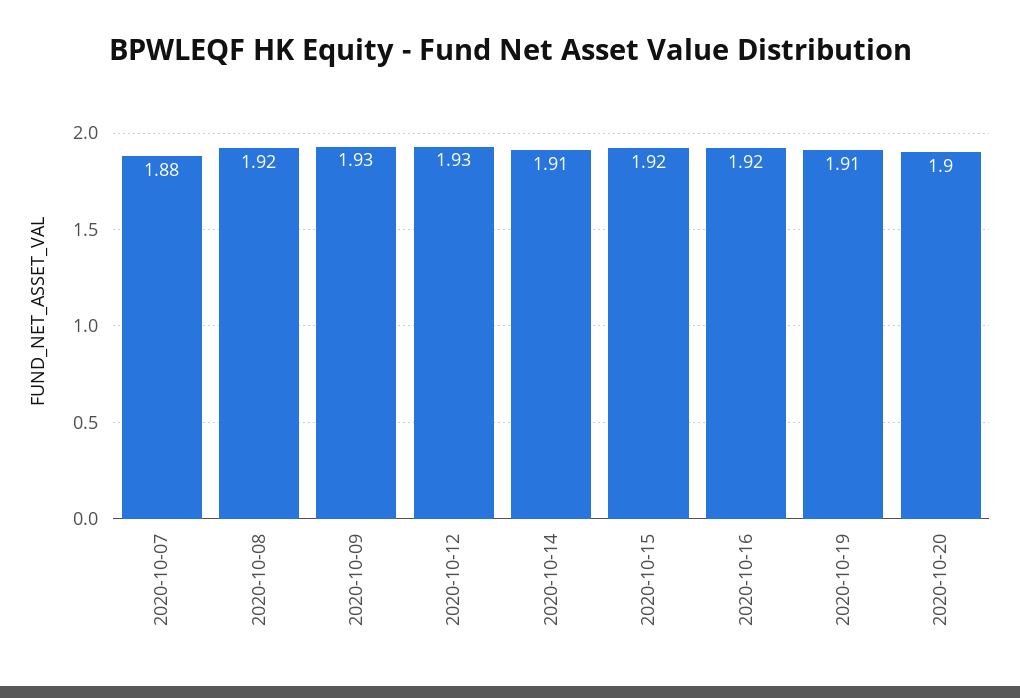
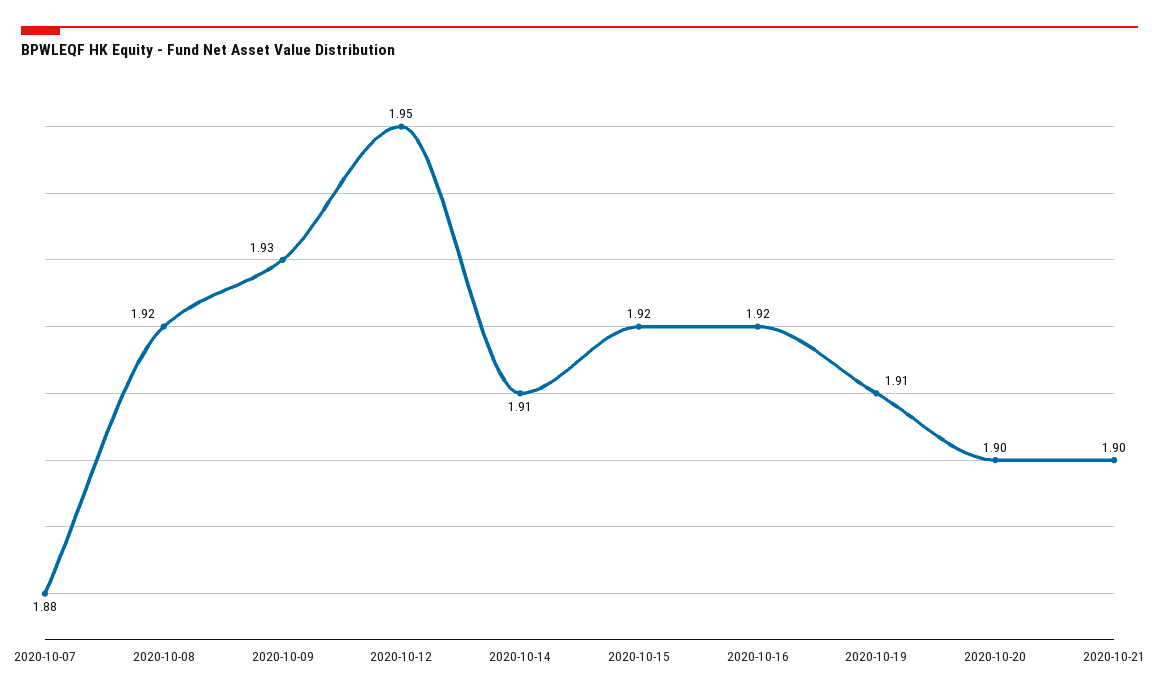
2020-10-12: 1.93 -> 1.95
2020-10-21: none -> 1.9

